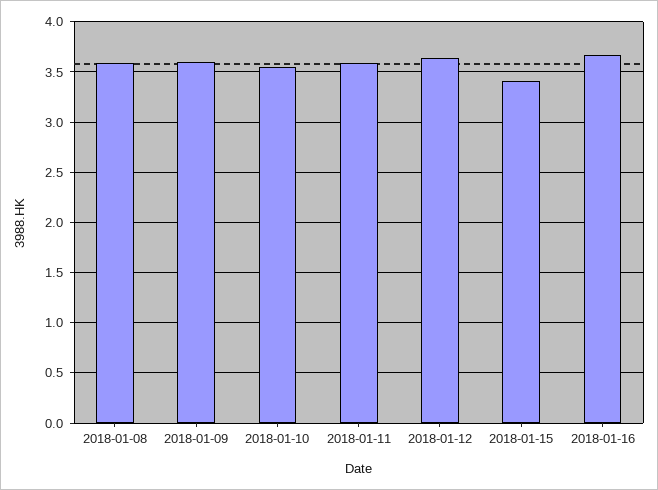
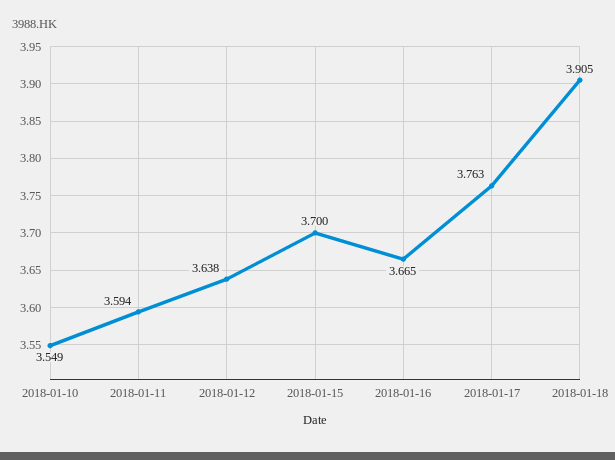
2018-01-08: 3.6 -> none
2018-01-09: 3.6 -> none
2018-01-15: 3.4 -> 3.7
2018-01-17: none -> 3.763
2018-01-18: none -> 3.905

